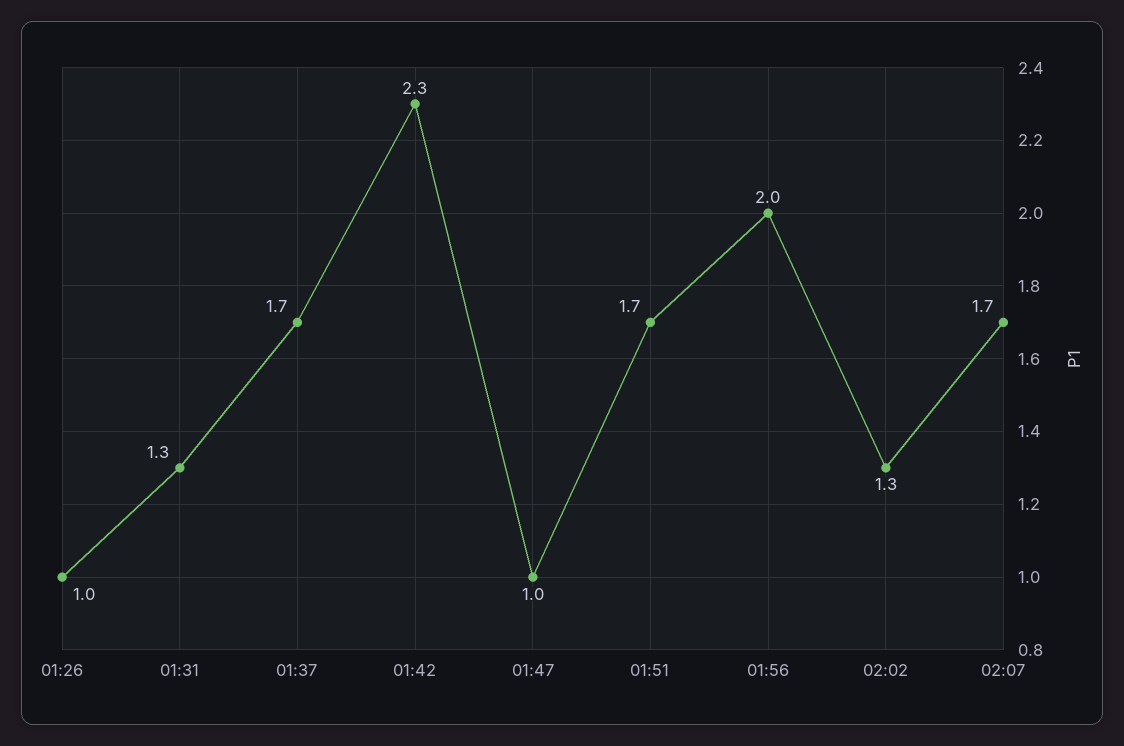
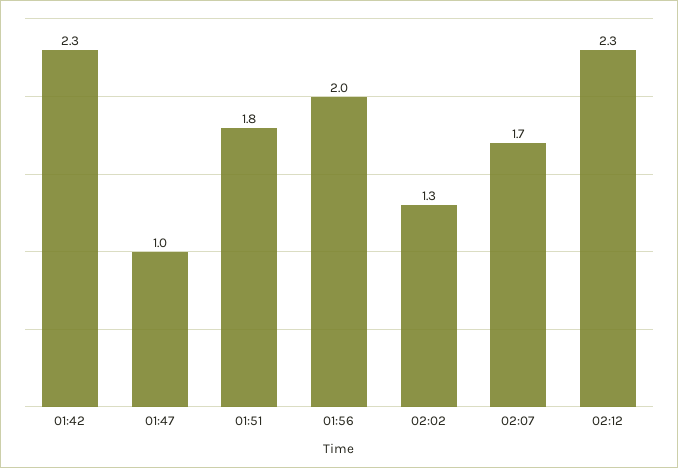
01:26: 1 -> none
01:31: 1.3 -> none
01:37: 1.7 -> none
01:51: 1.7 -> 1.8
02:12: none -> 2.3

